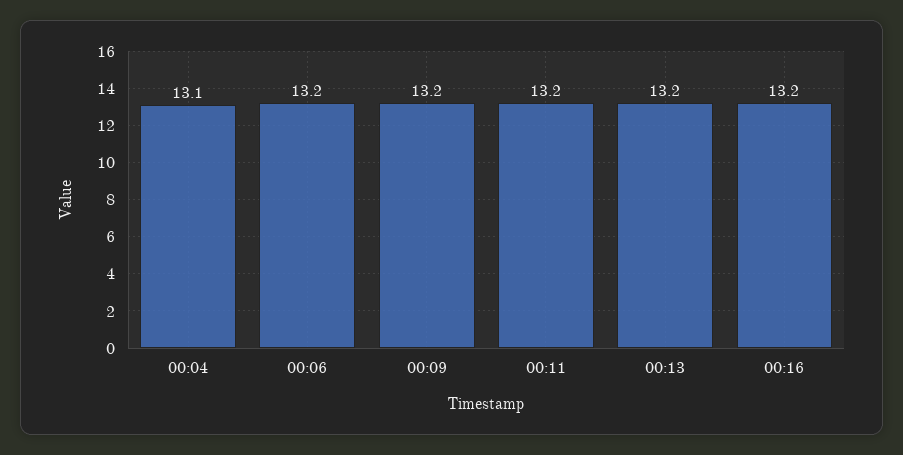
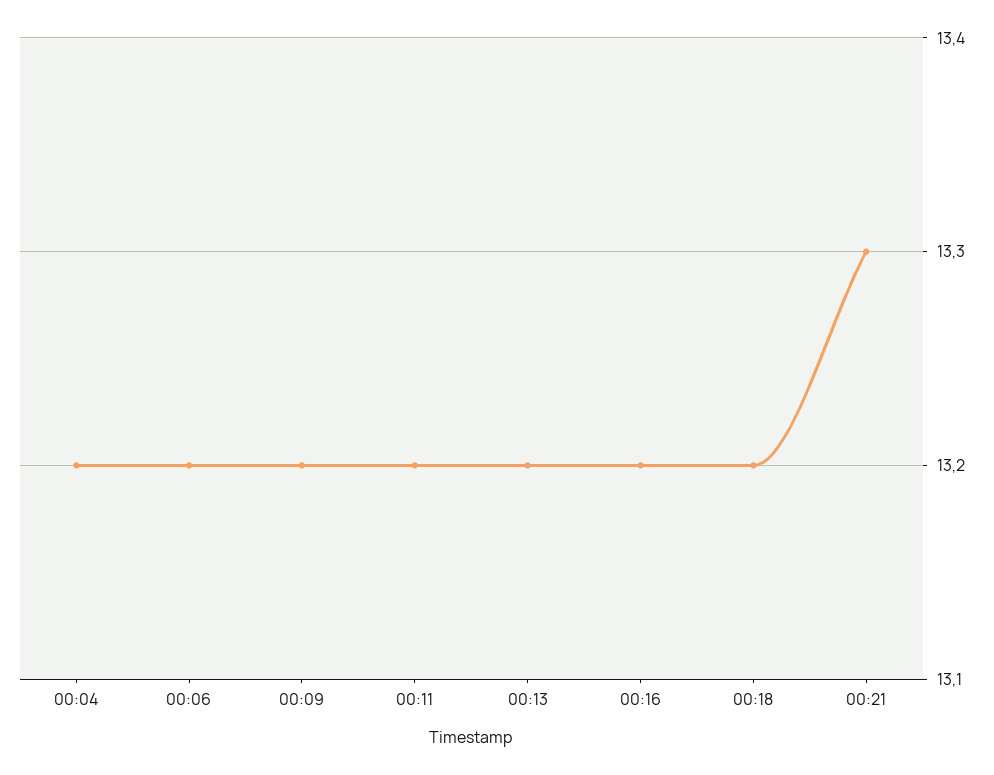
00:04: 13.1 -> 13.2
00:18: none -> 13.2
00:21: none -> 13.3

